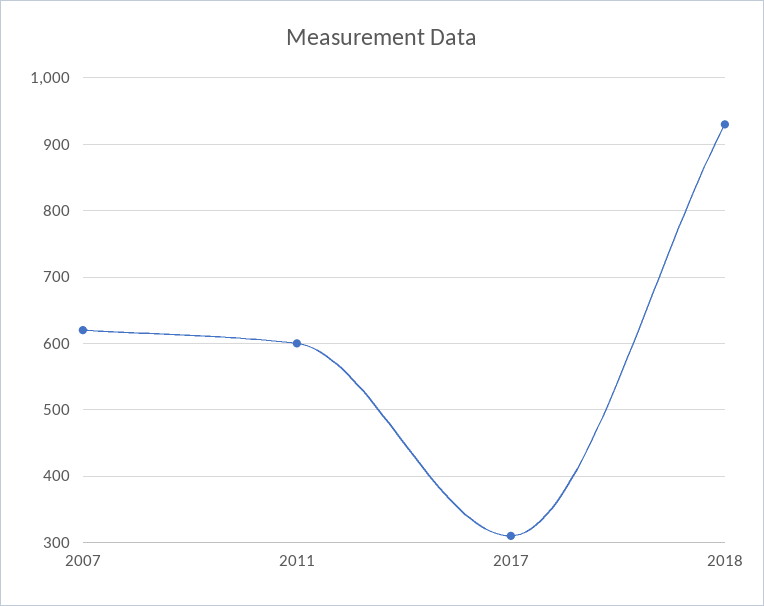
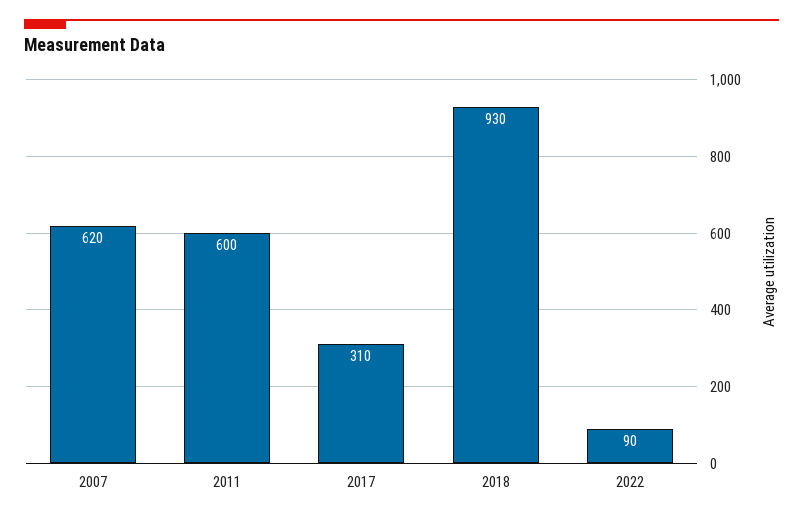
2022: none -> 90

